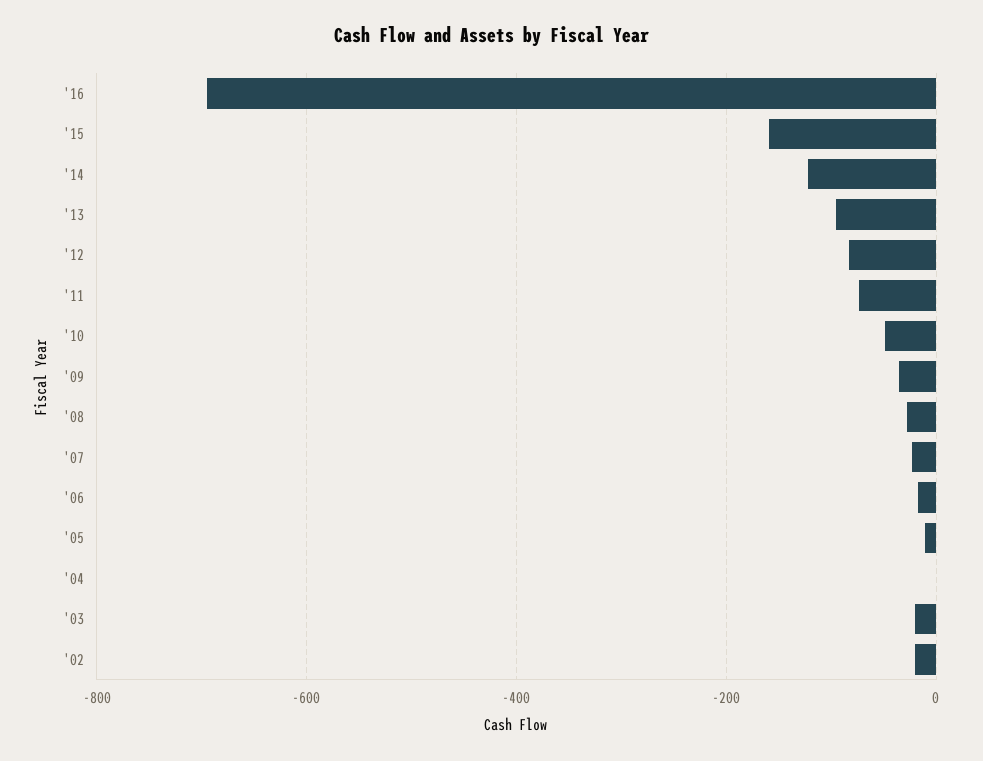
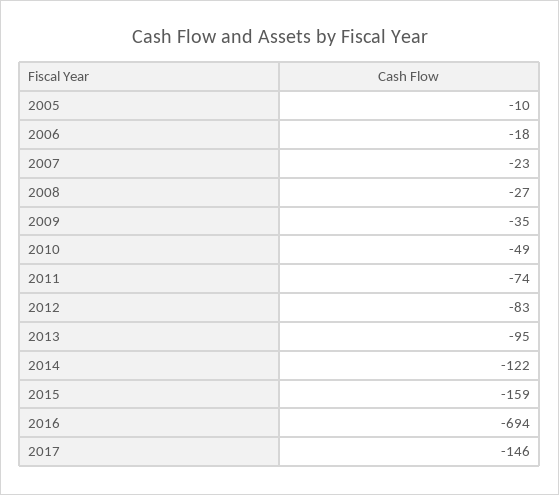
'04: 0 -> none
'03: -20 -> none
'02: -20 -> none
2017: none -> -146

